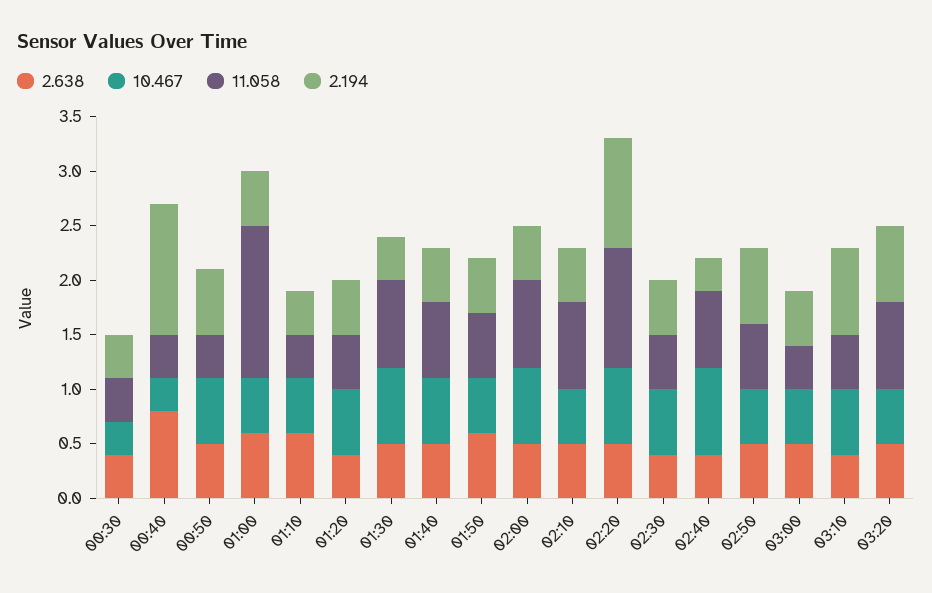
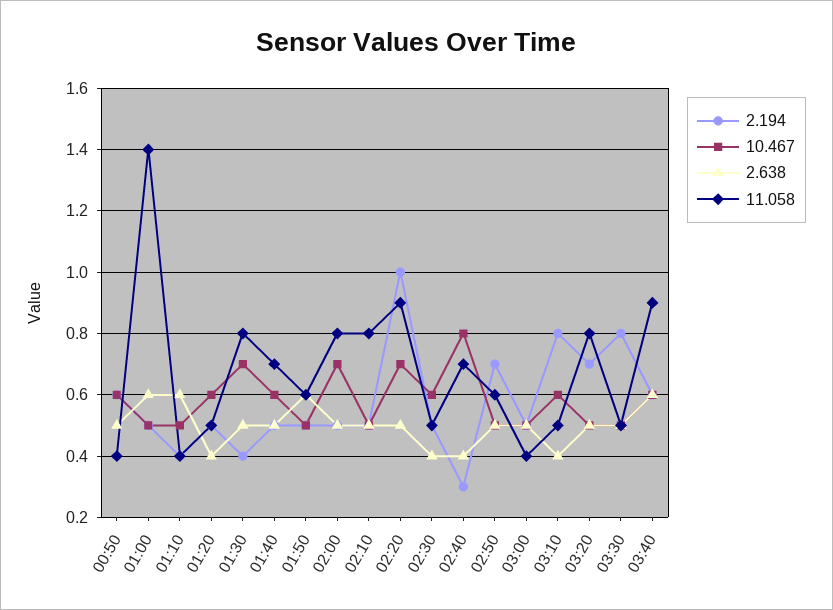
2.638, 00:30: 0.4 -> none
10.467, 00:30: 0.3 -> none
11.058, 00:30: 0.4 -> none
2.194, 00:30: 0.4 -> none
2.638, 00:40: 0.8 -> none
10.467, 00:40: 0.3 -> none
11.058, 00:40: 0.4 -> none
2.194, 00:40: 1.2 -> none
11.058, 02:20: 1.1 -> 0.9
2.194, 03:30: none -> 0.8
10.467, 03:30: none -> 0.5
2.638, 03:30: none -> 0.5
11.058, 03:30: none -> 0.5
2.194, 03:40: none -> 0.6
10.467, 03:40: none -> 0.6
2.638, 03:40: none -> 0.6
11.058, 03:40: none -> 0.9

